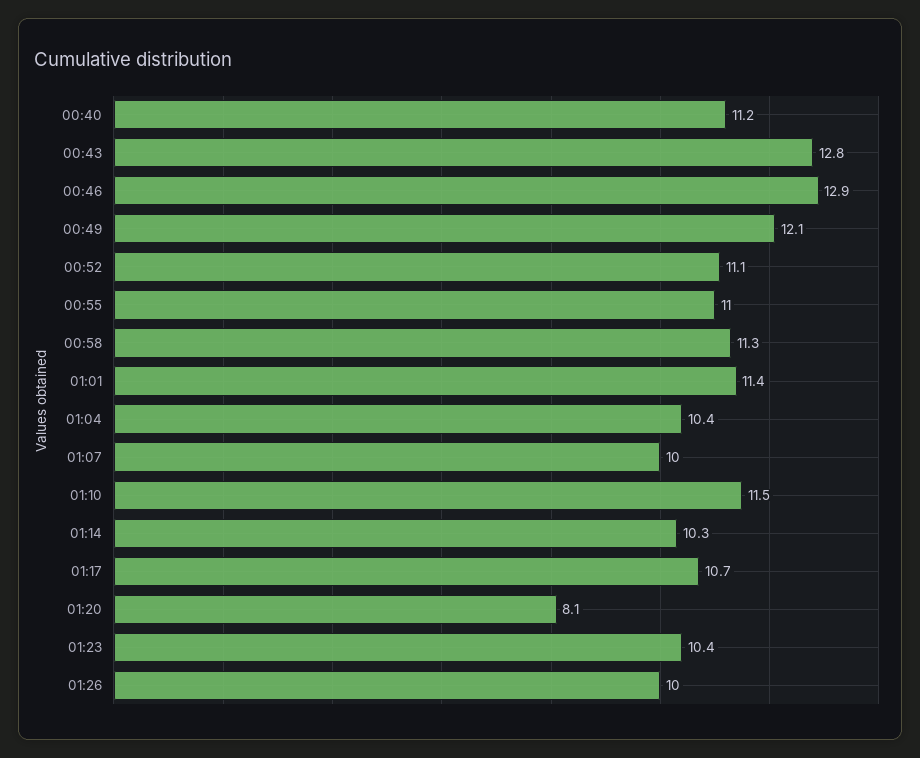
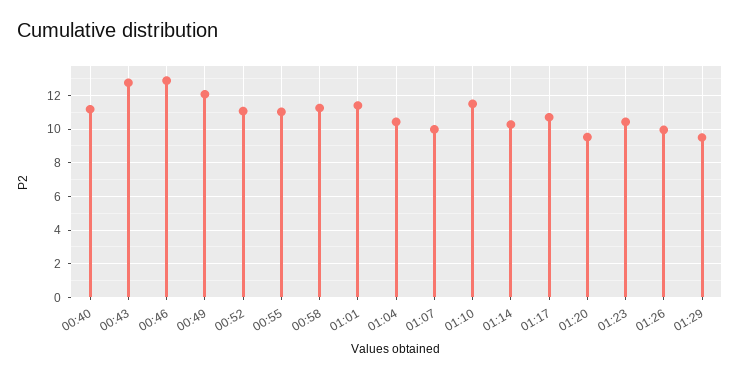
01:20: 8.1 -> 9.5
01:29: none -> 9.5

